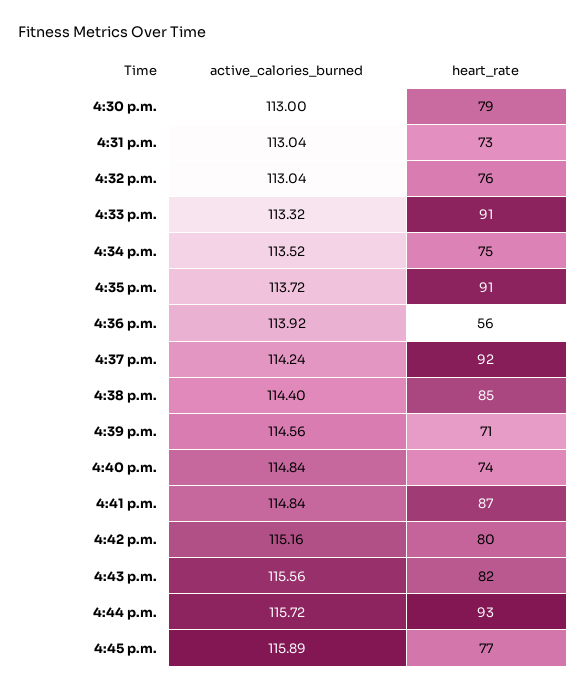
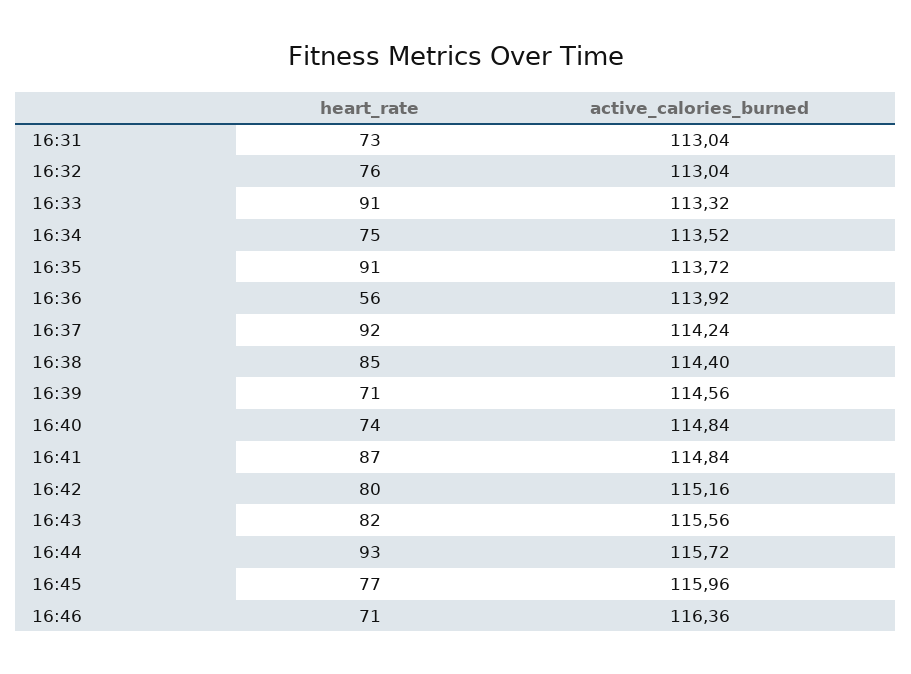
active_calories_burned, 4:30 p.m.: 113 -> none
heart_rate, 4:30 p.m.: 79 -> none
active_calories_burned, 4:45 p.m.: 115.89 -> 115.96
heart_rate, 16:46: none -> 71
active_calories_burned, 16:46: none -> 116.36

